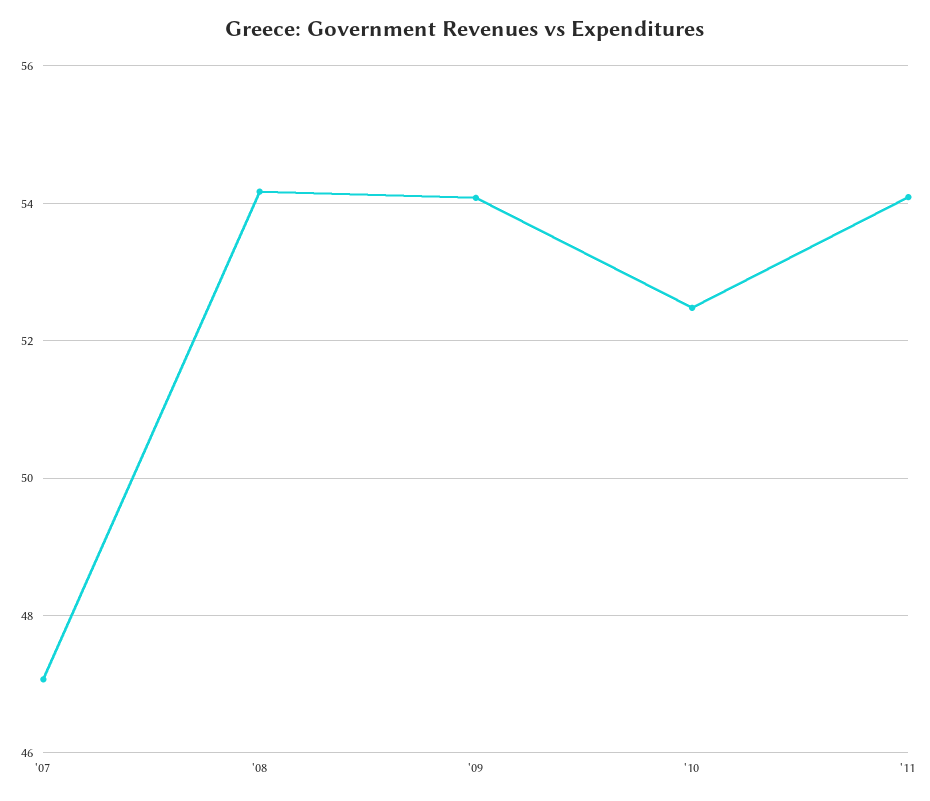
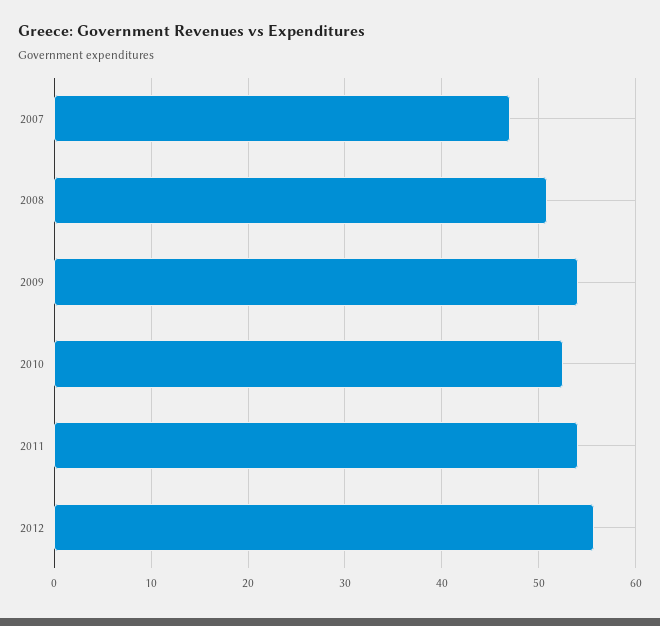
'08: 54.2 -> 51
2012: none -> 56

